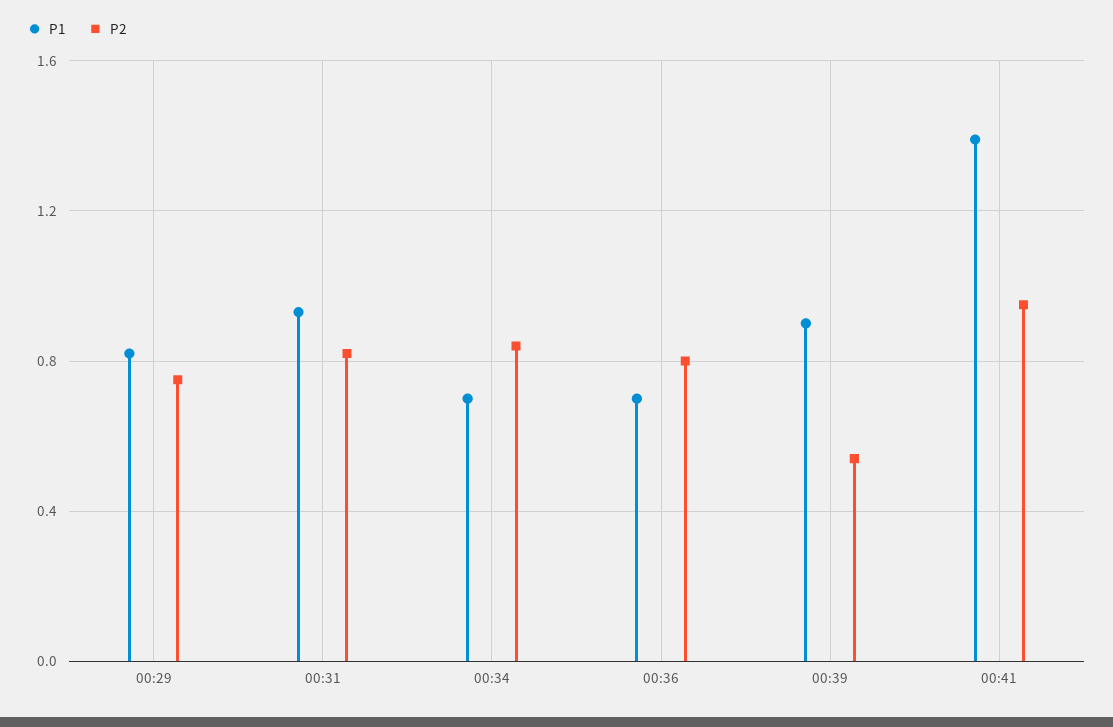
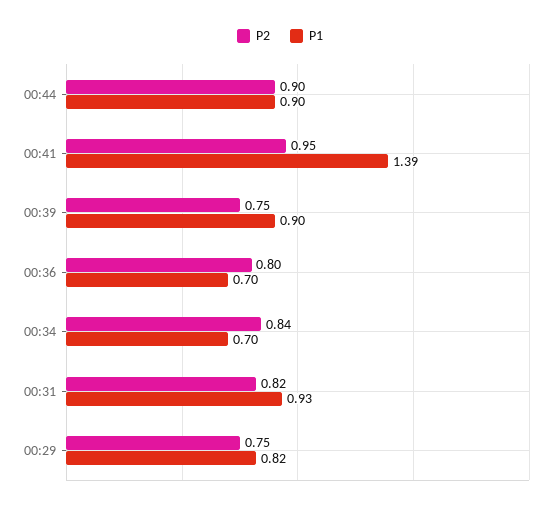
P2, 00:39: 0.55 -> 0.75
P2, 00:44: none -> 0.9
P1, 00:44: none -> 0.9

